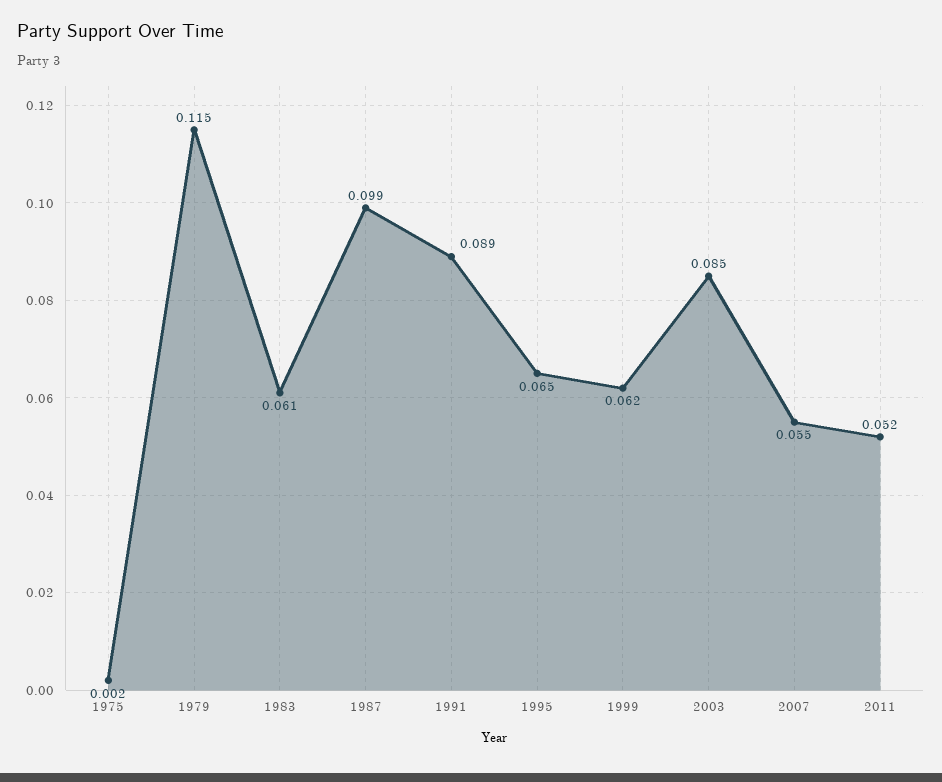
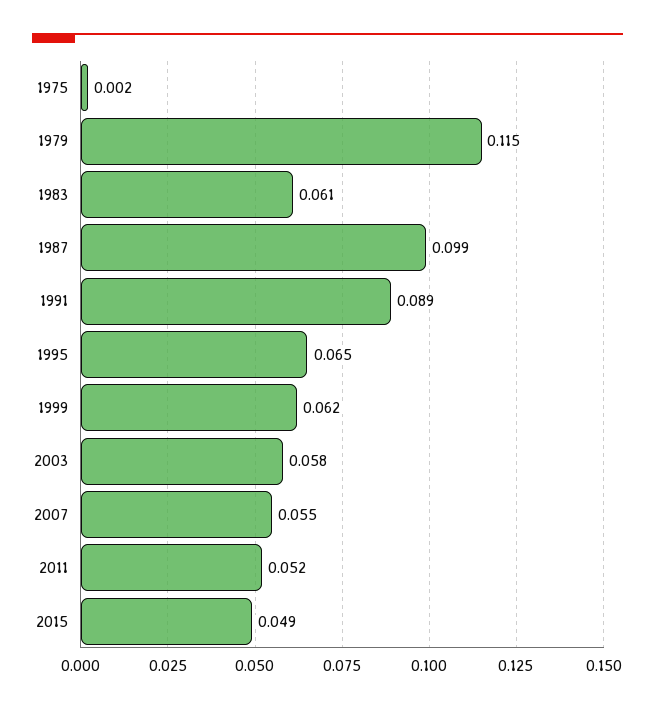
2003: 0.085 -> 0.058
2015: none -> 0.049

